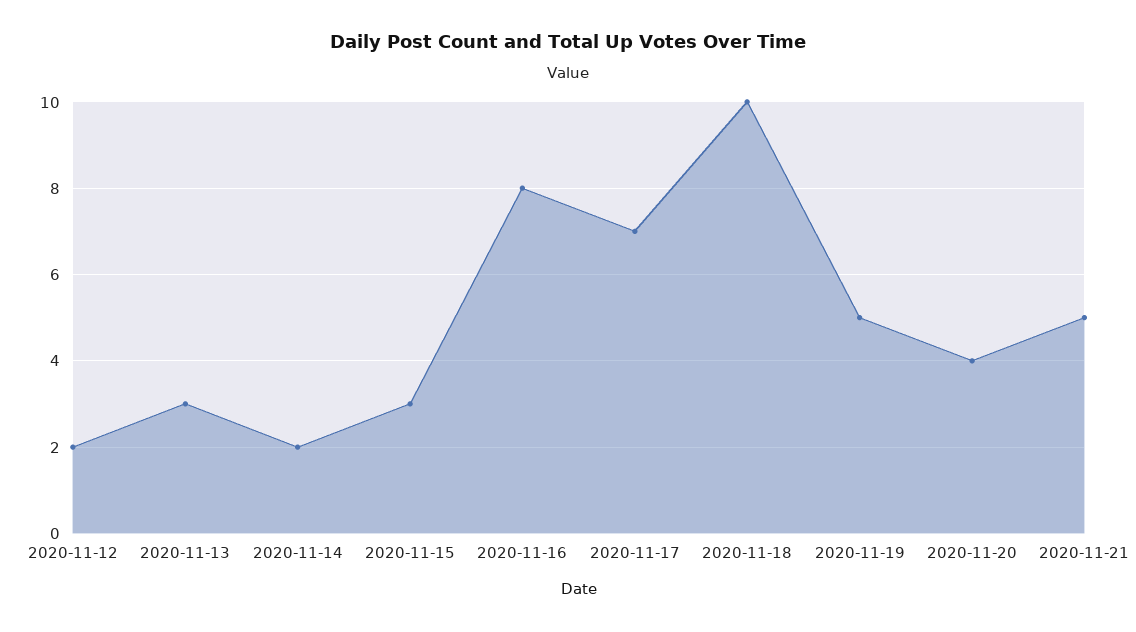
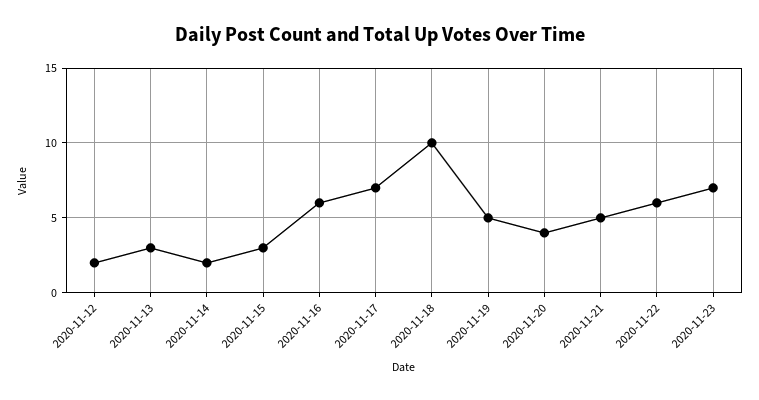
2020-11-16: 8 -> 6
2020-11-22: none -> 6
2020-11-23: none -> 7

